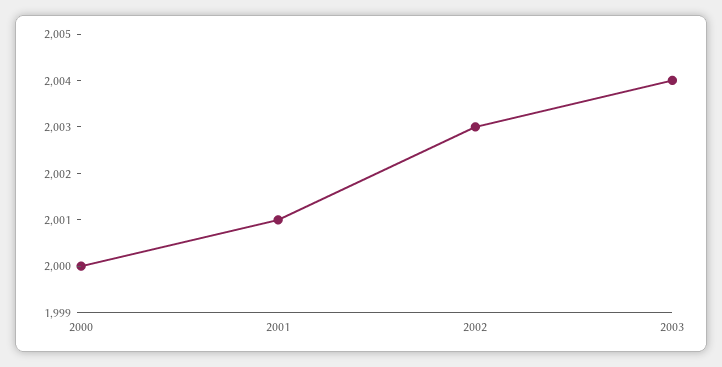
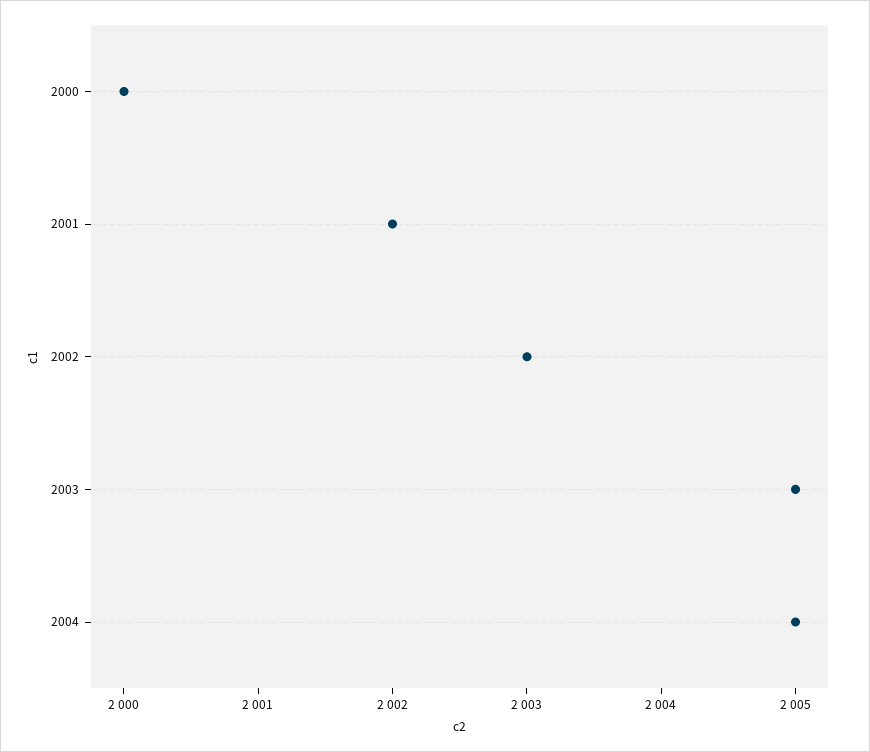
2001: 2001 -> 2002
2003: 2004 -> 2005
2004: none -> 2005

